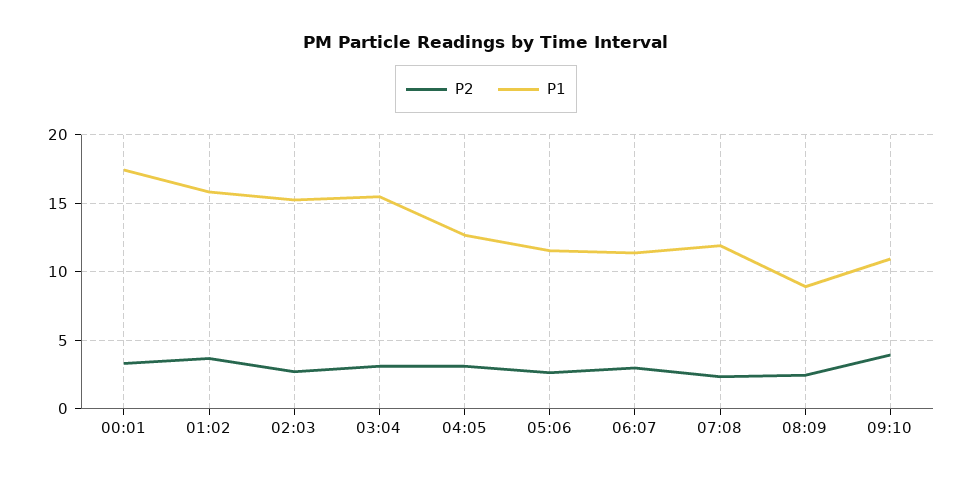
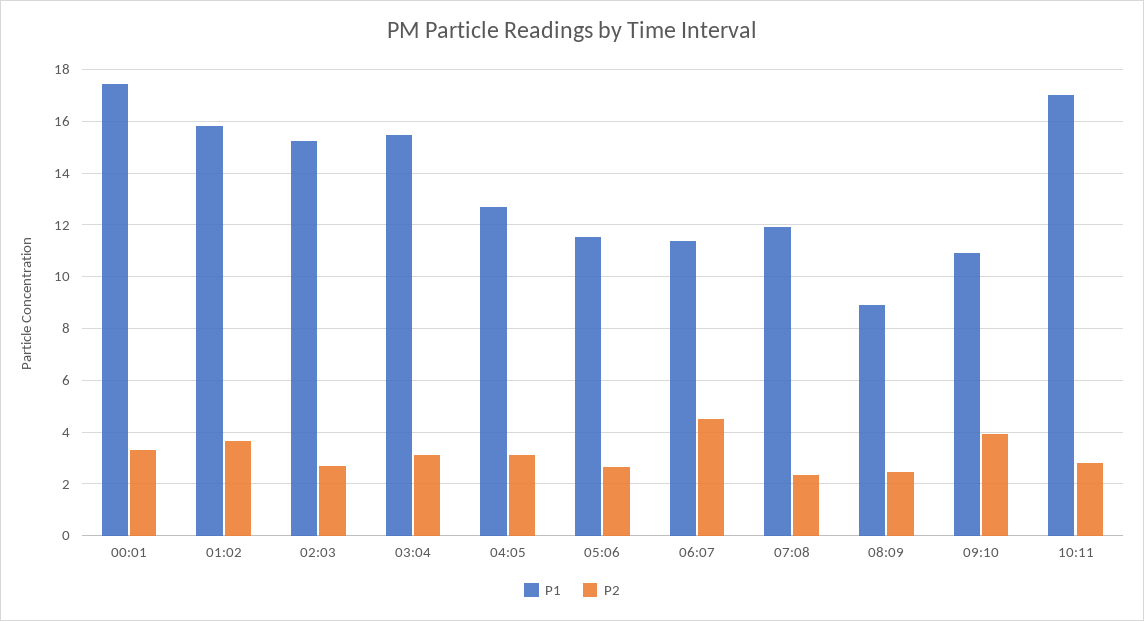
P2, 06:07: 3 -> 4.5
P1, 10:11: none -> 17
P2, 10:11: none -> 2.75

